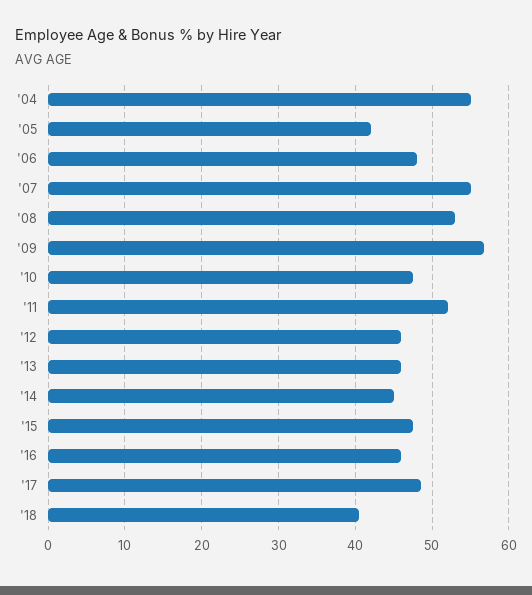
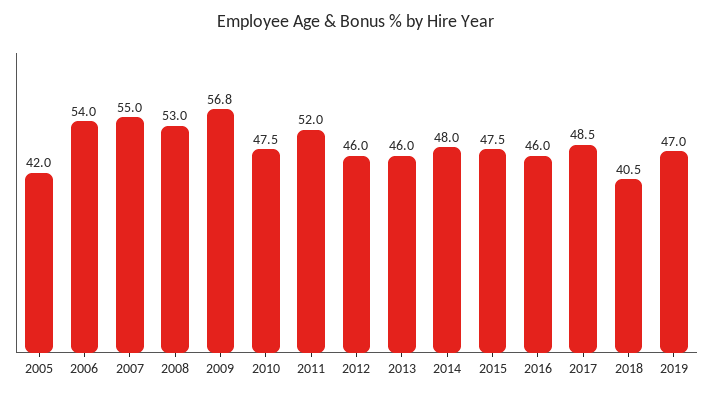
'04: 55 -> none
'06: 48 -> 54
'14: 45 -> 48
2019: none -> 47

